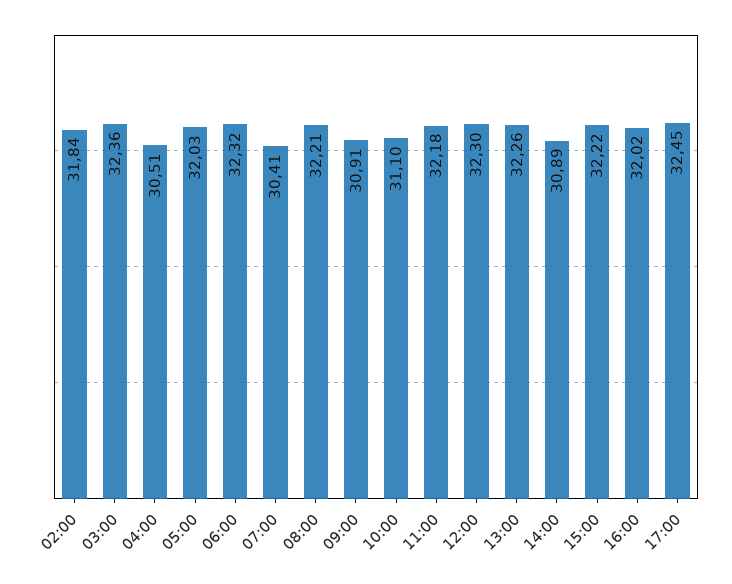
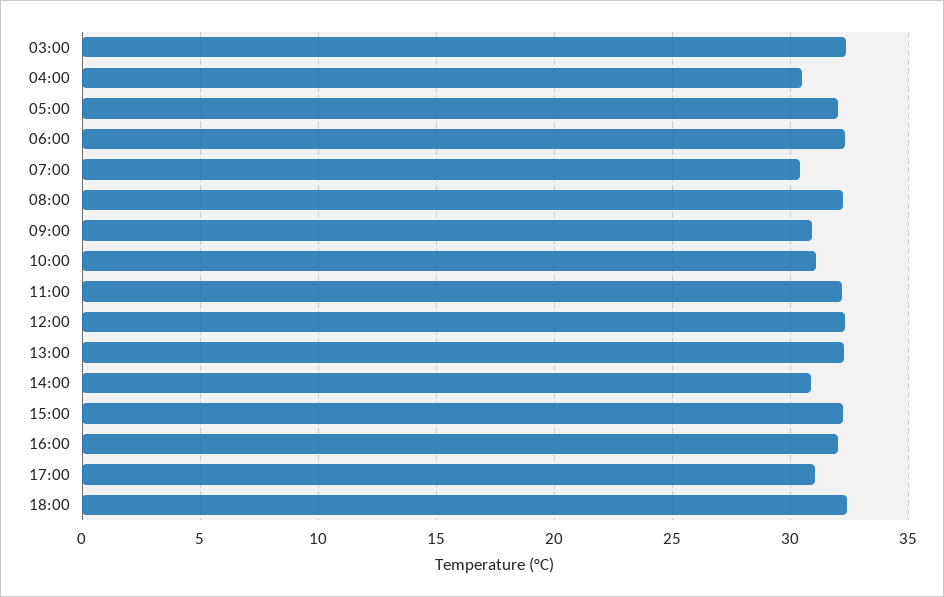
02:00: 31.84 -> none
17:00: 32.45 -> 31
18:00: none -> 32.5

